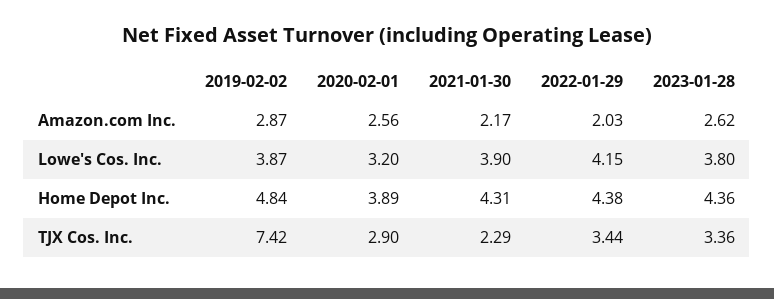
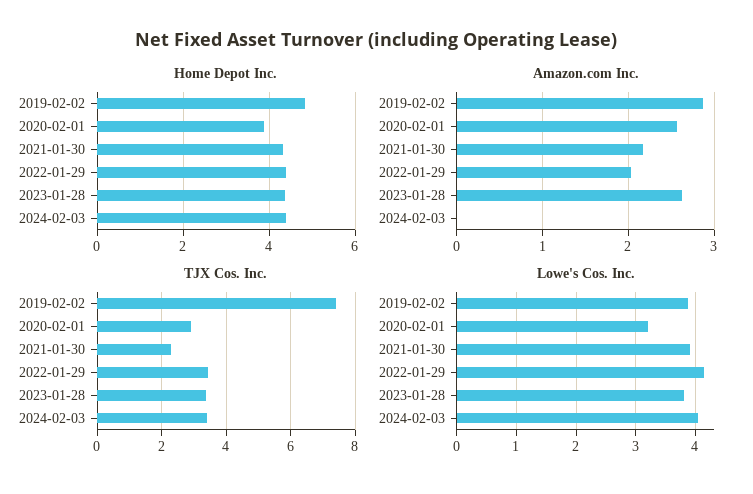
Home Depot Inc., 2024-02-03: none -> 4.4
Amazon.com Inc., 2024-02-03: none -> 0
TJX Cos. Inc., 2024-02-03: none -> 3.4
Lowe's Cos. Inc., 2024-02-03: none -> 4

